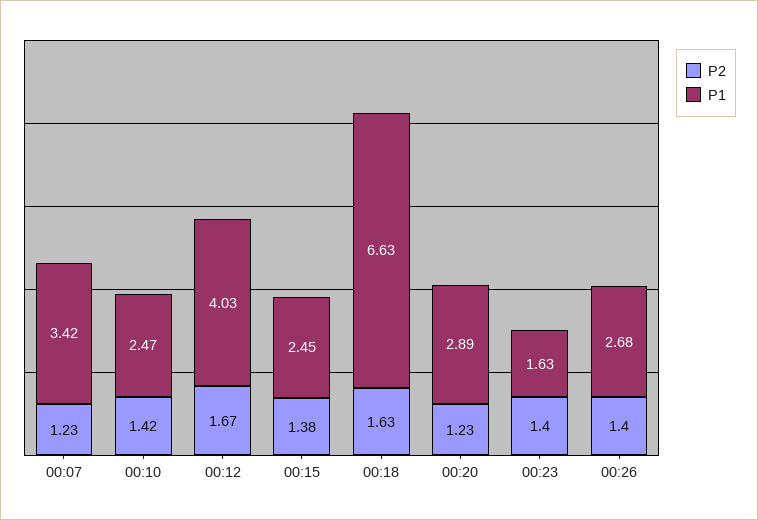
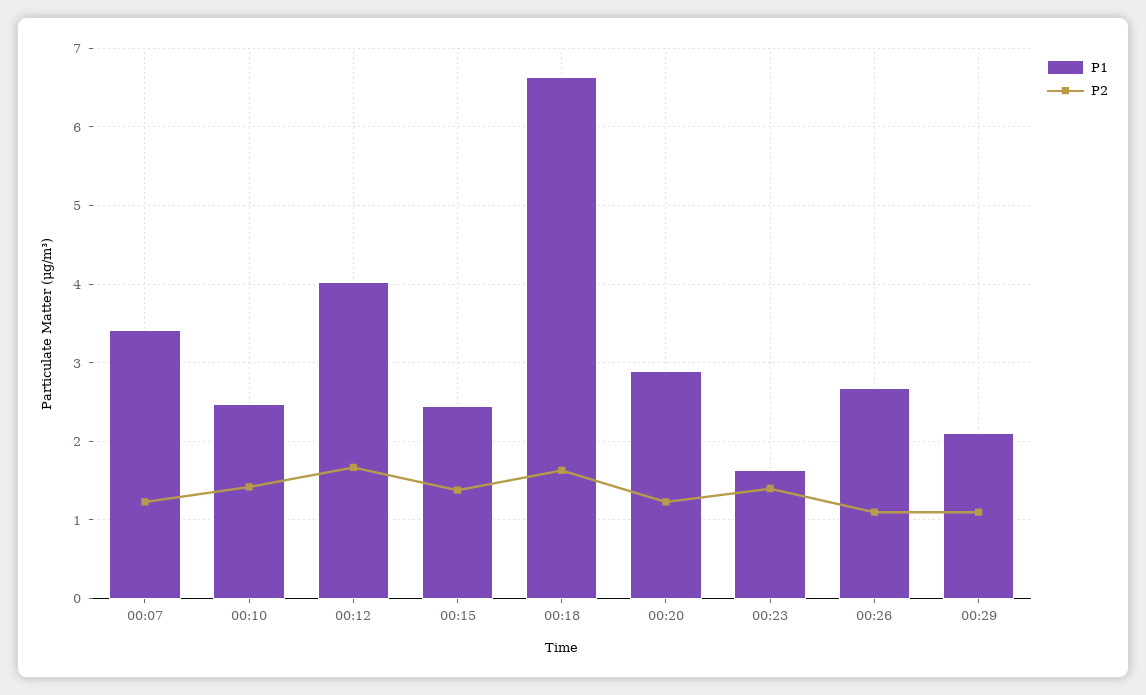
P2, 00:26: 1.4 -> 1.1
P1, 00:29: none -> 2.1
P2, 00:29: none -> 1.1

